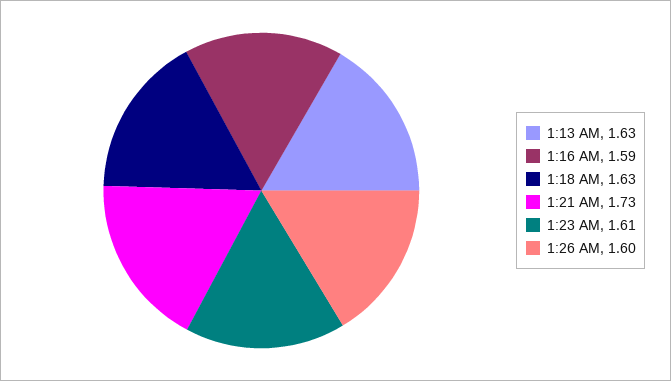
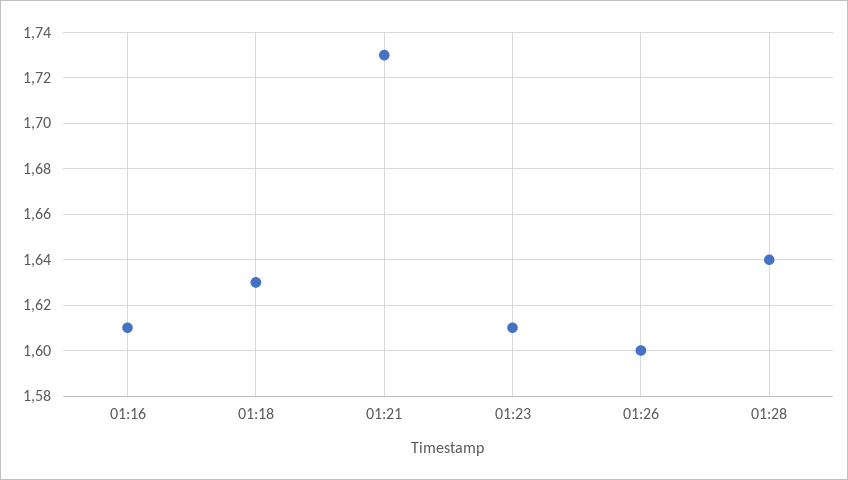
1:13 AM: 1.63 -> none
1:16 AM: 1.59 -> 1.61
01:28: none -> 1.64

